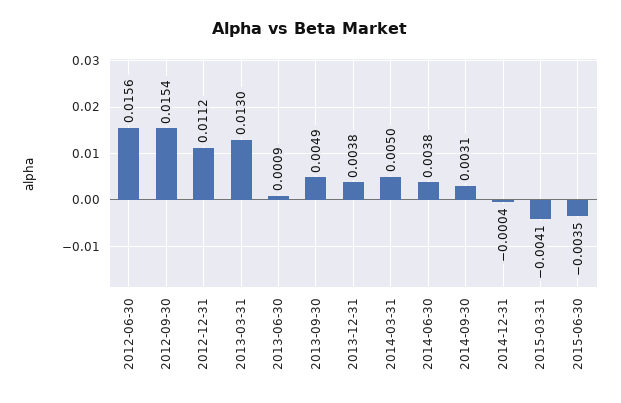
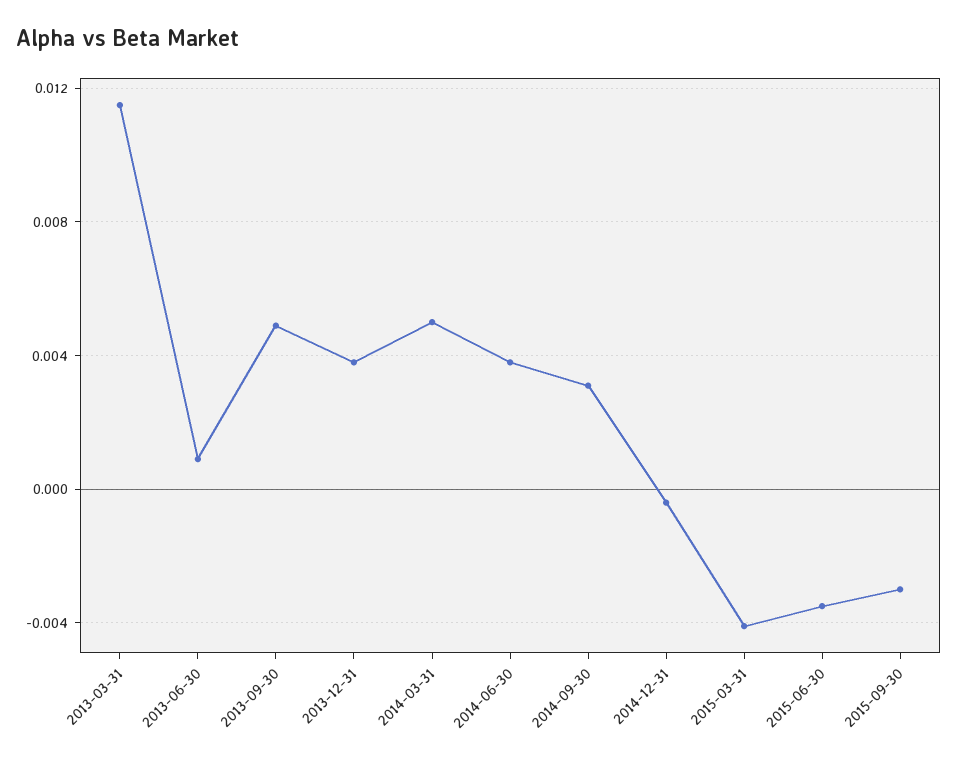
2012-06-30: 0.0156 -> none
2012-09-30: 0.0154 -> none
2012-12-31: 0.0112 -> none
2013-03-31: 0.013 -> 0.0115
2015-09-30: none -> -0.003

